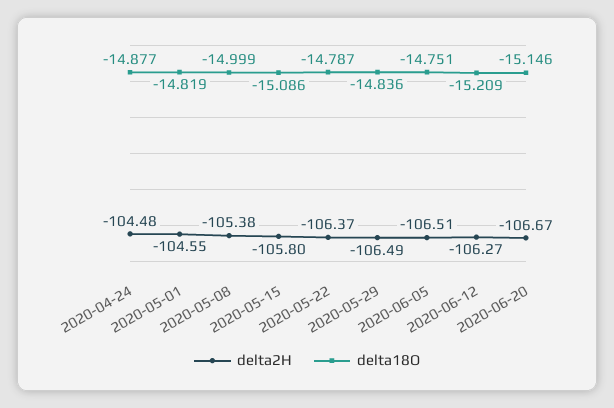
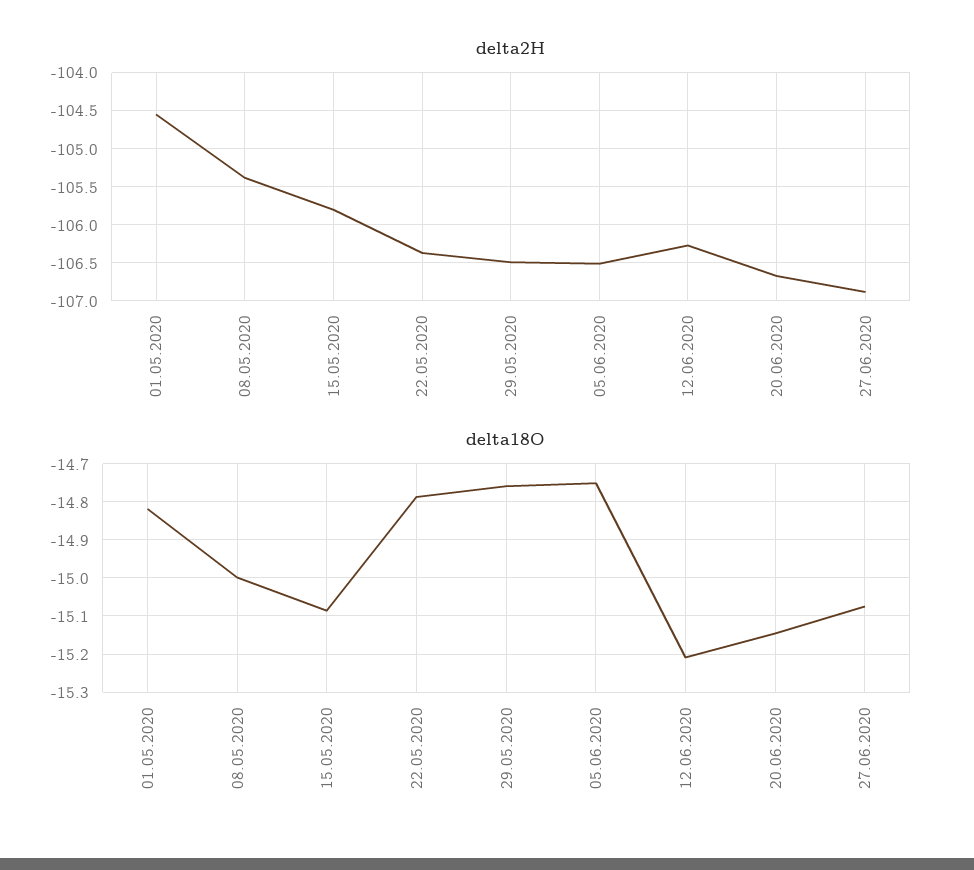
delta2H, 2020-04-24: -104.48 -> none
delta18O, 2020-04-24: -14.877 -> none
delta18O, 2020-05-29: -14.836 -> -14.76
delta2H, 27.06.2020: none -> -106.9
delta18O, 27.06.2020: none -> -15.08

